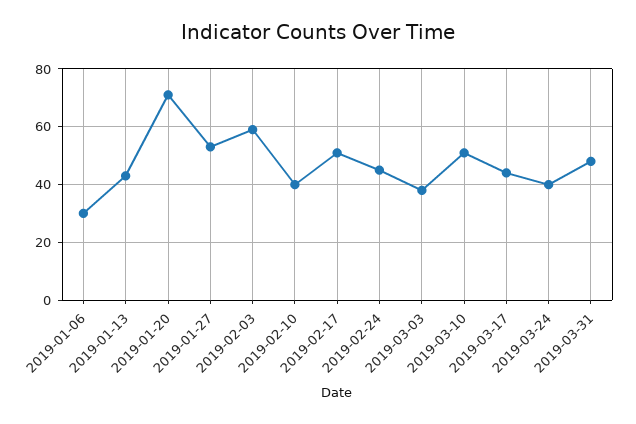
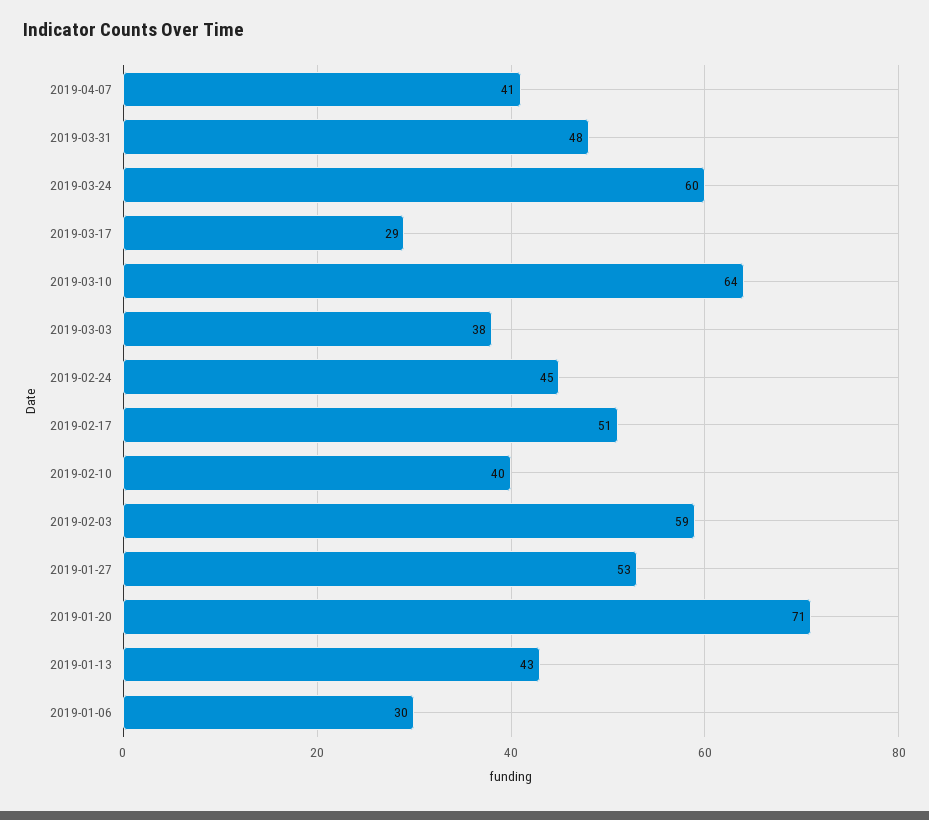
2019-03-10: 50 -> 64
2019-03-17: 45 -> 29
2019-03-24: 40 -> 60
2019-04-07: none -> 41

